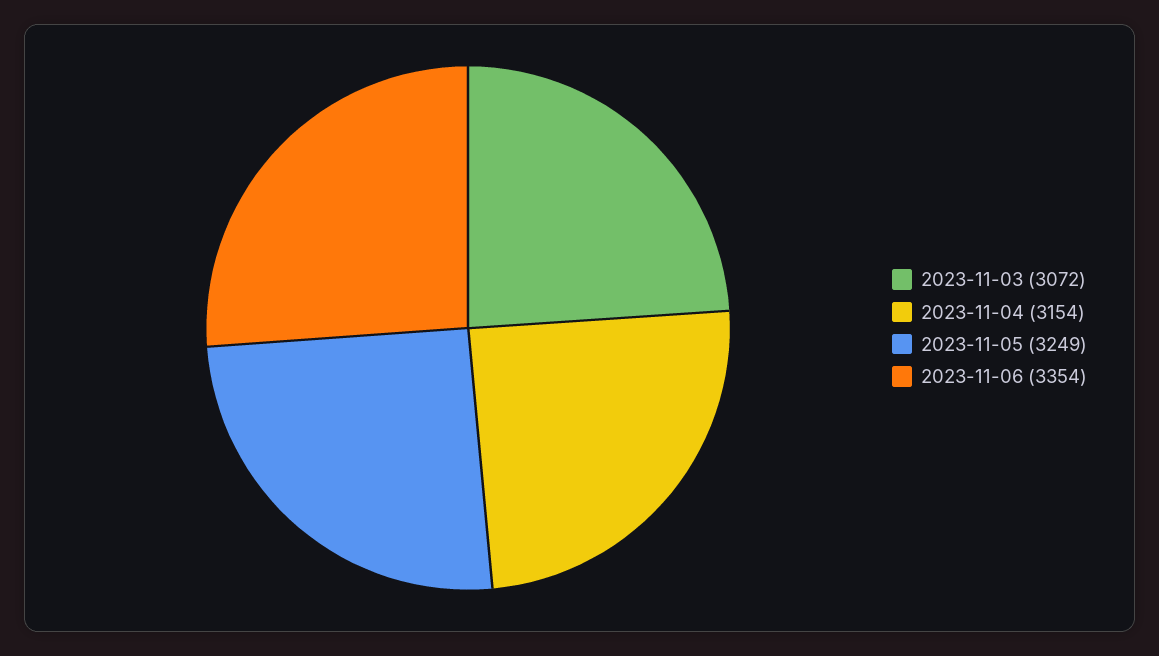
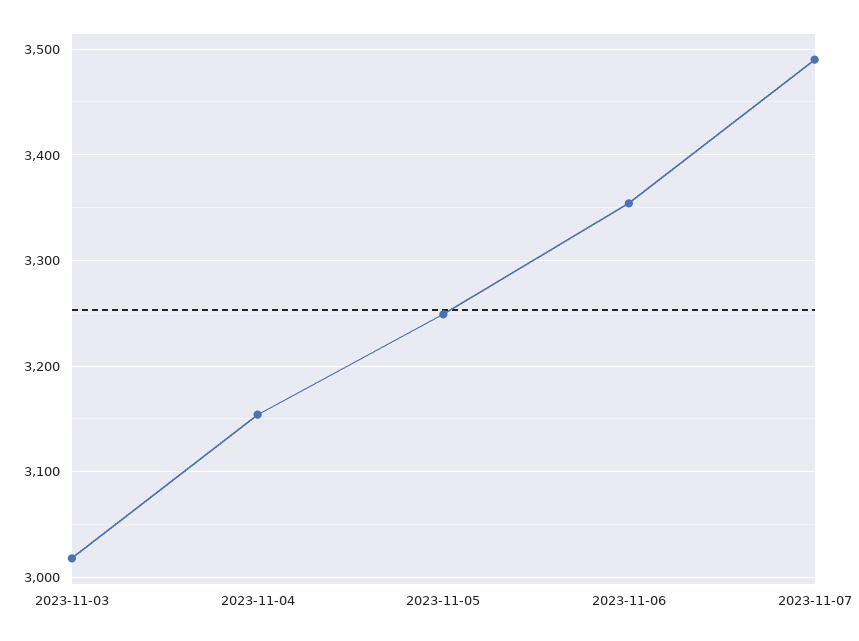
2023-11-03: 3072 -> 3020
2023-11-07: none -> 3490

